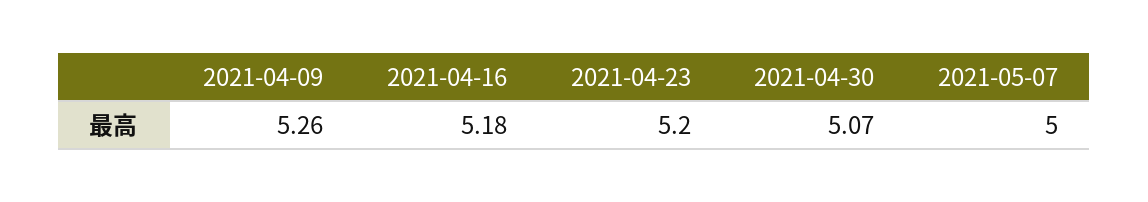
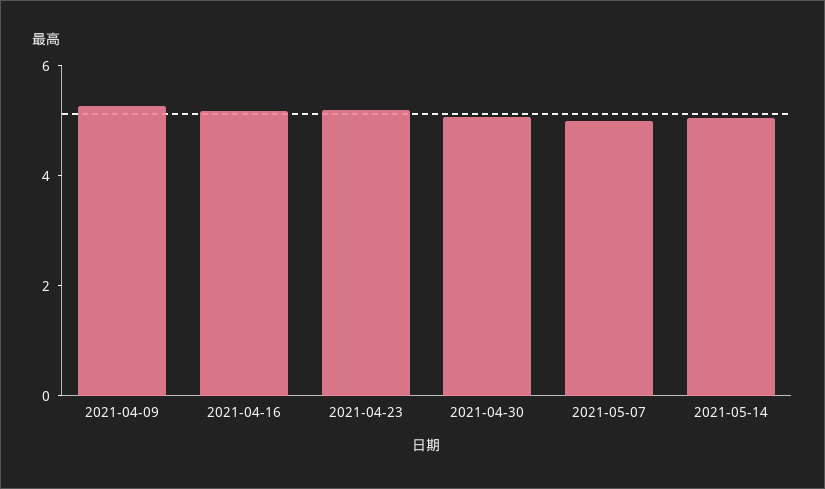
2021-05-14: none -> 5

